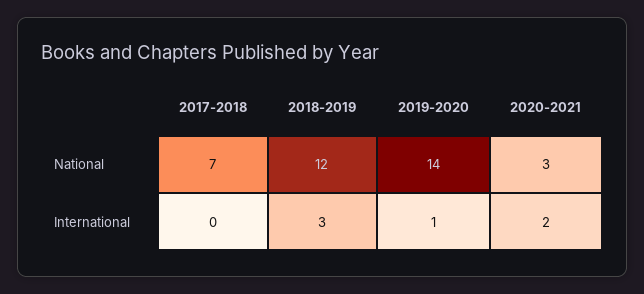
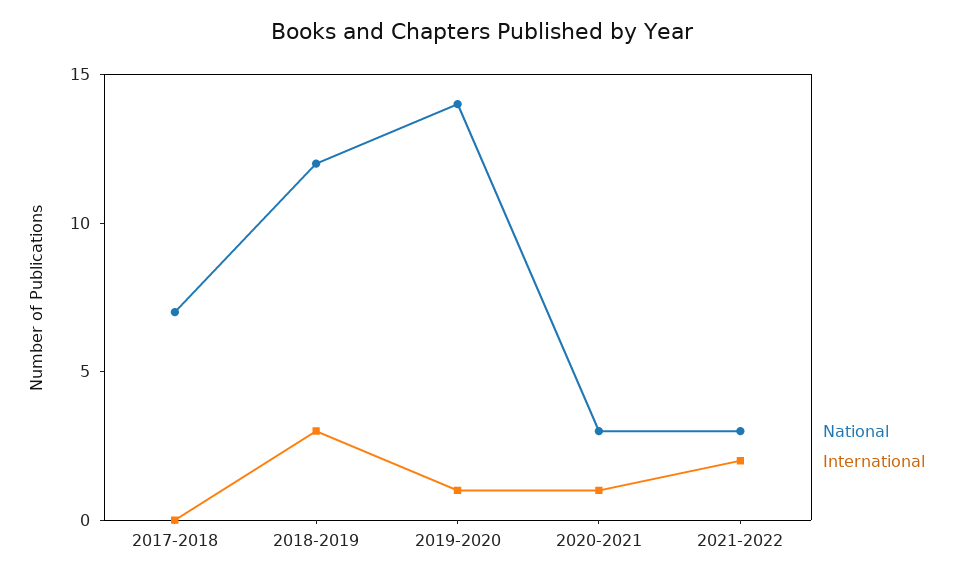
International, 2020-2021: 2 -> 1
National, 2021-2022: none -> 3
International, 2021-2022: none -> 2

